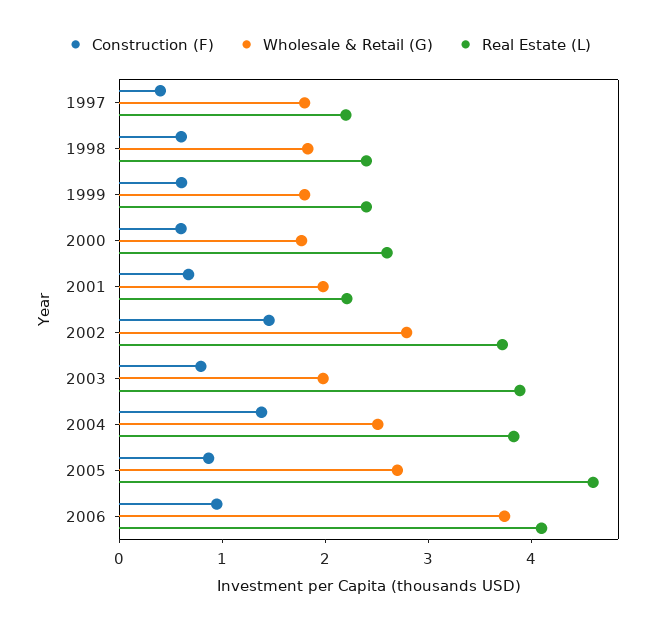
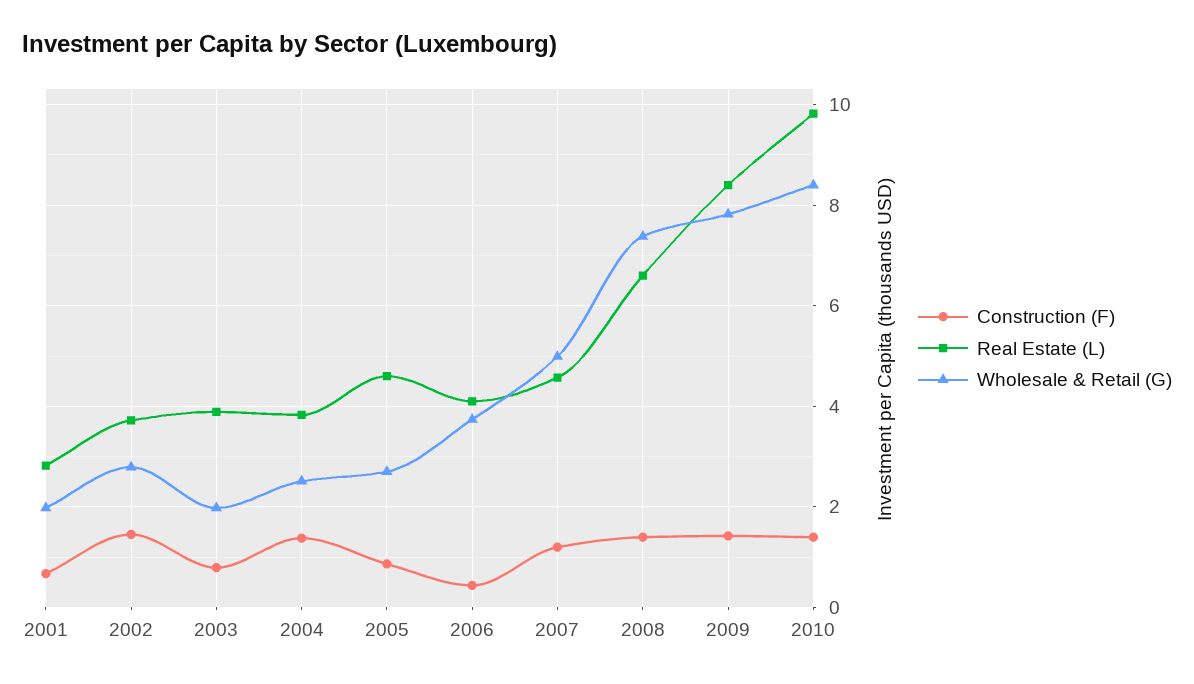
Construction (F), 1997: 0.4 -> none
Wholesale & Retail (G), 1997: 1.8 -> none
Real Estate (L), 1997: 2.2 -> none
Construction (F), 1998: 0.6 -> none
Wholesale & Retail (G), 1998: 1.8 -> none
Real Estate (L), 1998: 2.4 -> none
Construction (F), 1999: 0.6 -> none
Wholesale & Retail (G), 1999: 1.8 -> none
Real Estate (L), 1999: 2.4 -> none
Construction (F), 2000: 0.6 -> none
Wholesale & Retail (G), 2000: 1.8 -> none
Real Estate (L), 2000: 2.6 -> none
Real Estate (L), 2001: 2.2 -> 2.8
Construction (F), 2006: 1 -> 0.4
Construction (F), 2007: none -> 1.2
Real Estate (L), 2007: none -> 4.6
Wholesale & Retail (G), 2007: none -> 5
Construction (F), 2008: none -> 1.4
Real Estate (L), 2008: none -> 6.6
Wholesale & Retail (G), 2008: none -> 7.4
Construction (F), 2009: none -> 1.4
Real Estate (L), 2009: none -> 8.4
Wholesale & Retail (G), 2009: none -> 7.8
Construction (F), 2010: none -> 1.4
Real Estate (L), 2010: none -> 9.8
Wholesale & Retail (G), 2010: none -> 8.4

